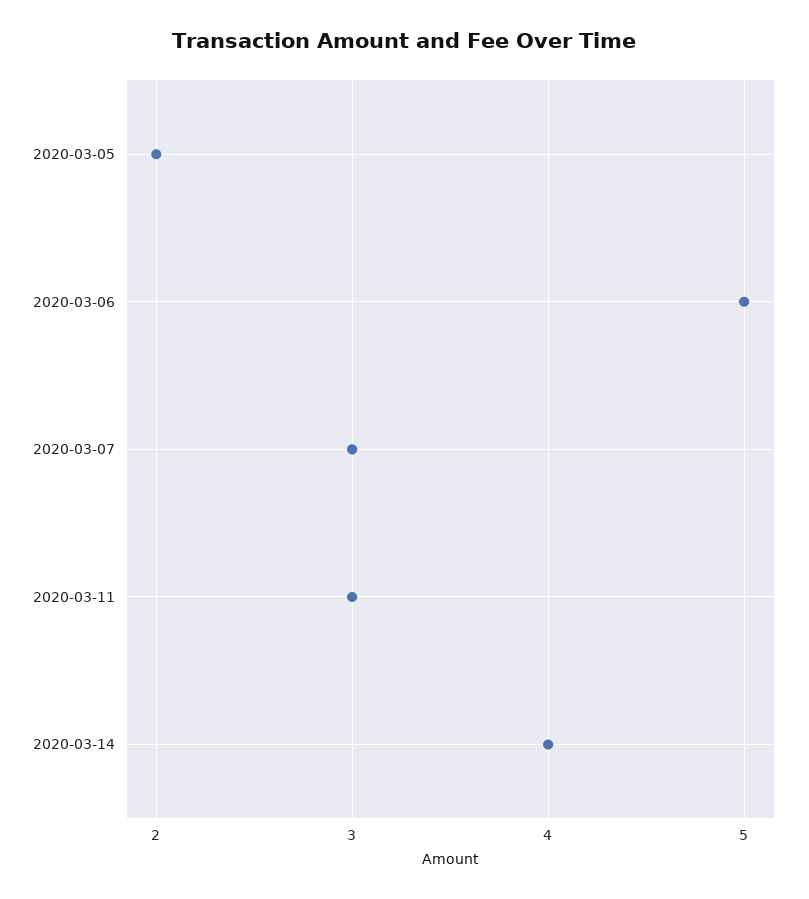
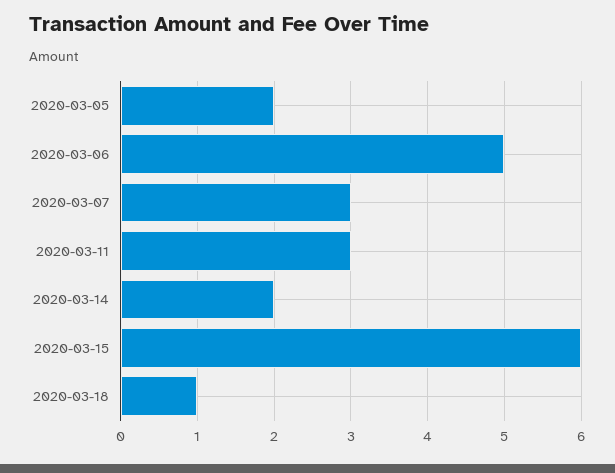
2020-03-14: 4 -> 2
2020-03-15: none -> 6
2020-03-18: none -> 1

